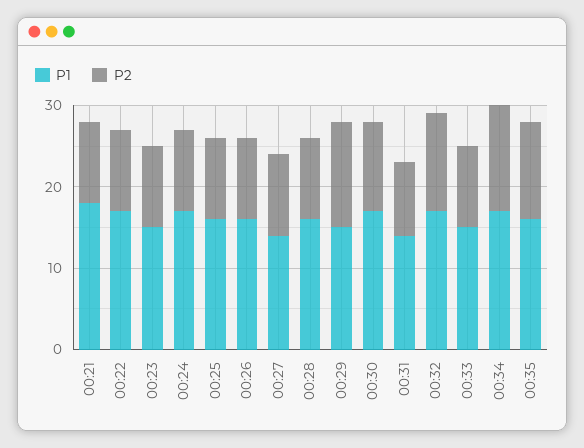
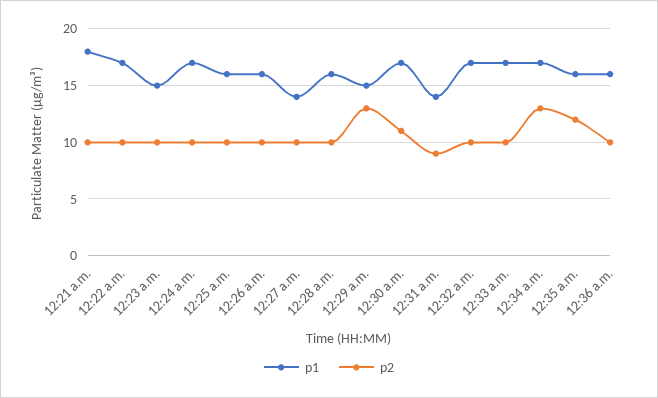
P2, 00:32: 12 -> 10
P1, 00:33: 15 -> 17
P1, 12:36 a.m.: none -> 16
P2, 12:36 a.m.: none -> 10

